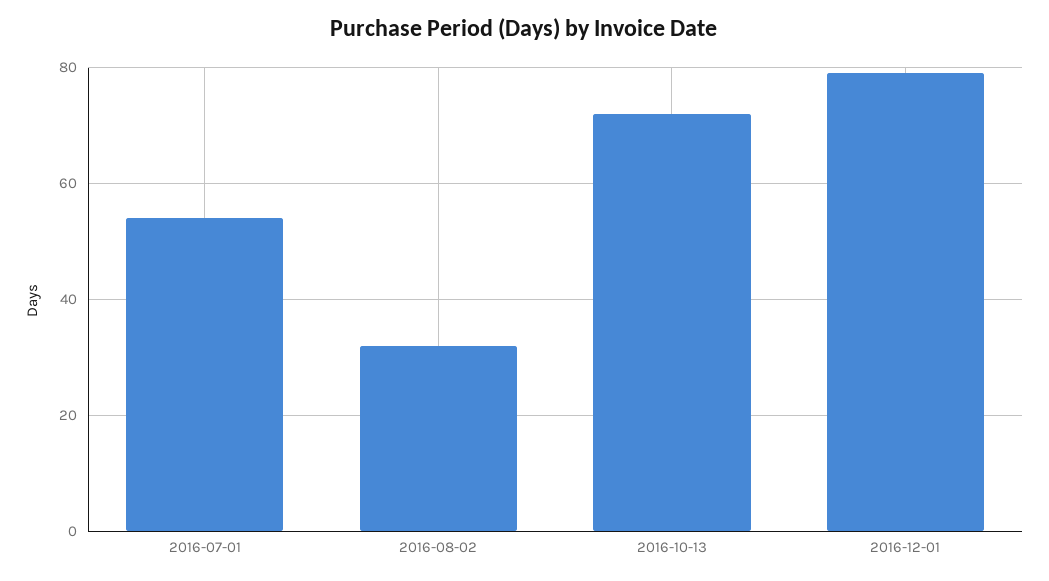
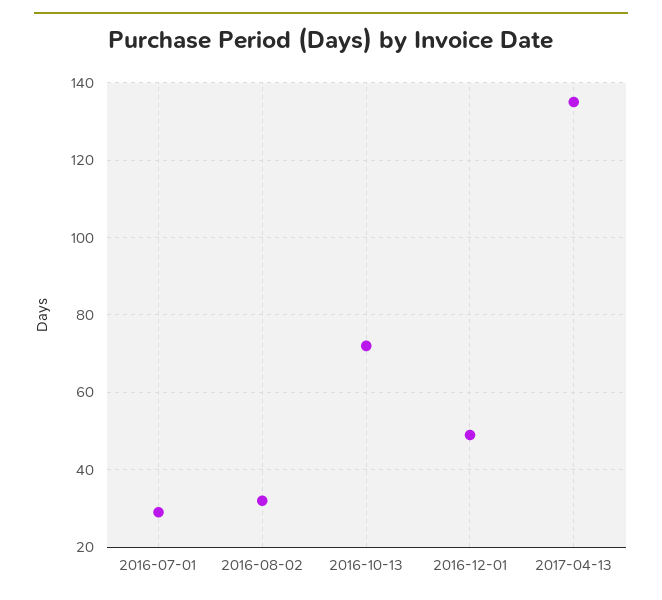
2016-07-01: 55 -> 30
2016-12-01: 80 -> 50
2017-04-13: none -> 135

